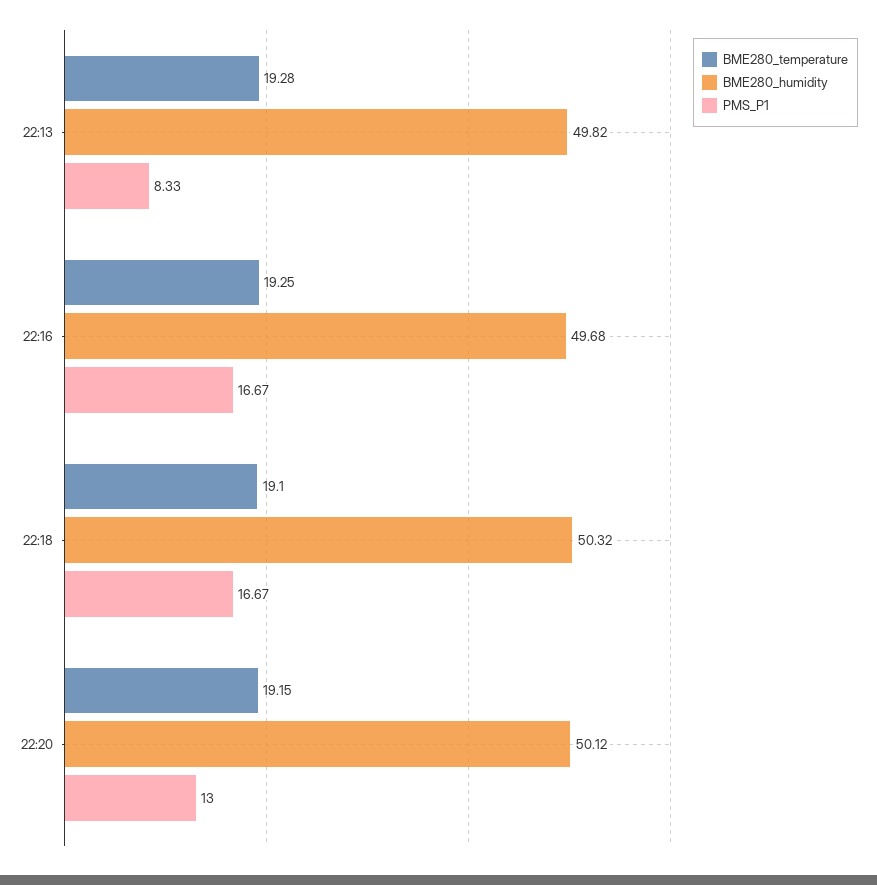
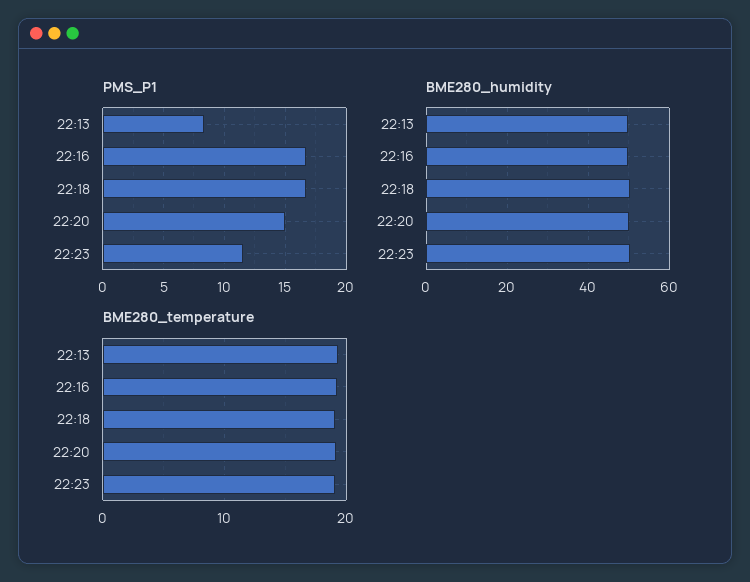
PMS_P1, 22:20: 13 -> 15
PMS_P1, 22:23: none -> 11.5
BME280_humidity, 22:23: none -> 50
BME280_temperature, 22:23: none -> 19

